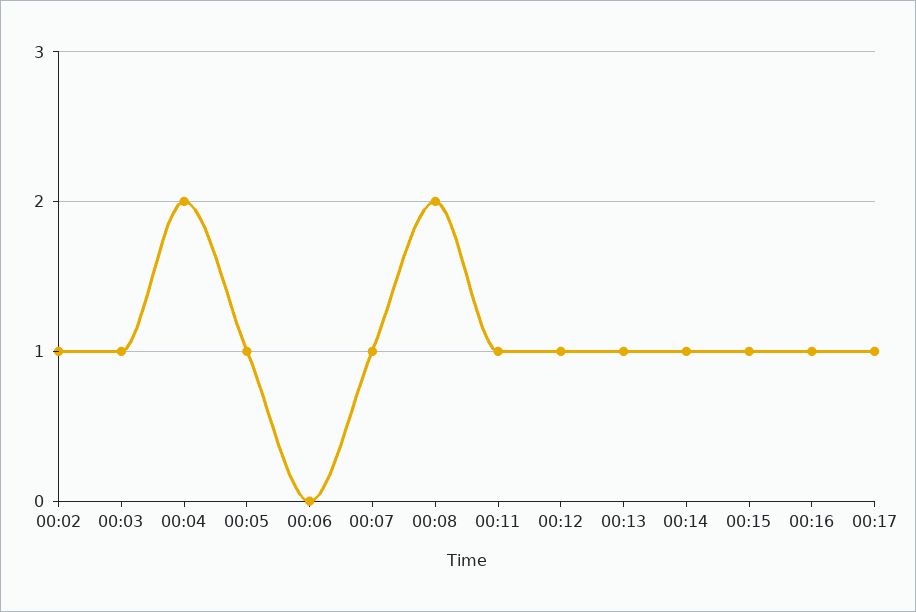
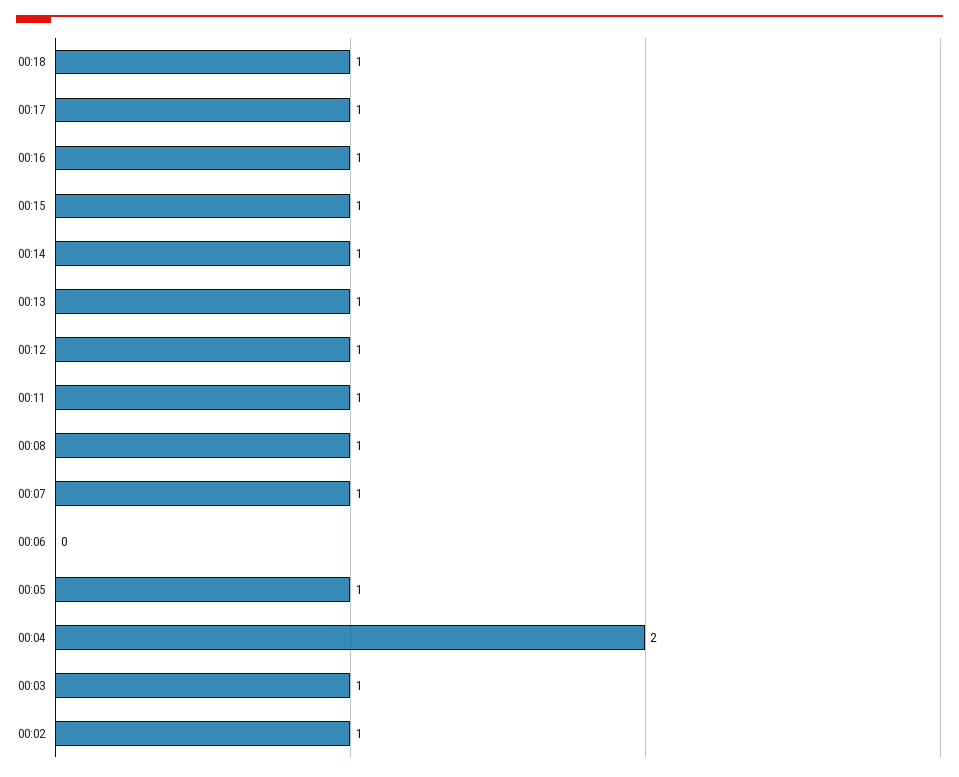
00:08: 2 -> 1
00:18: none -> 1

